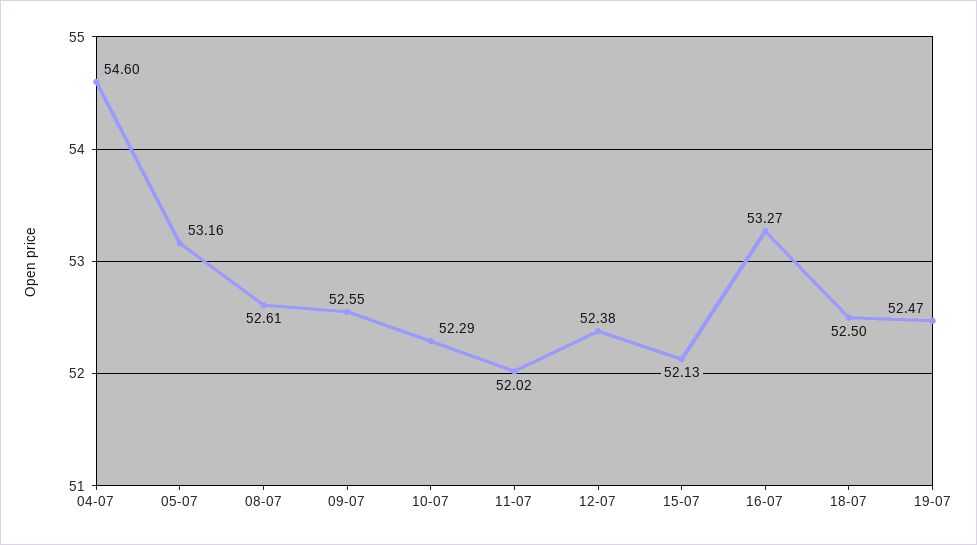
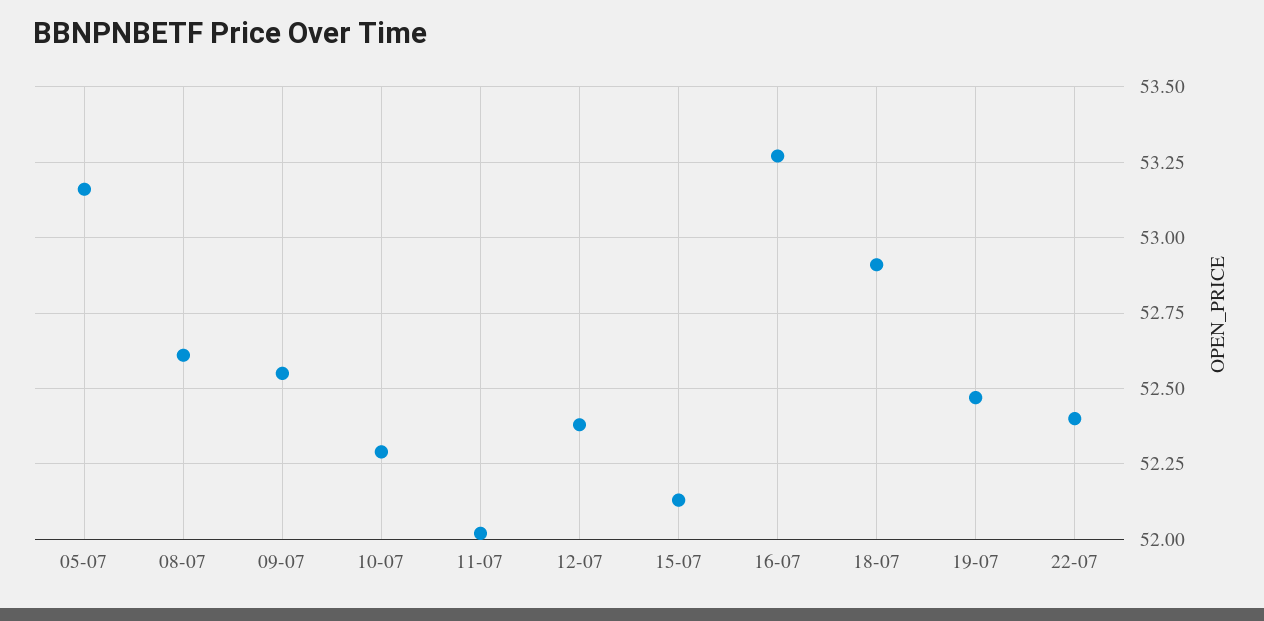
04-07: 54.6 -> none
18-07: 52.5 -> 52.9
22-07: none -> 52.4

